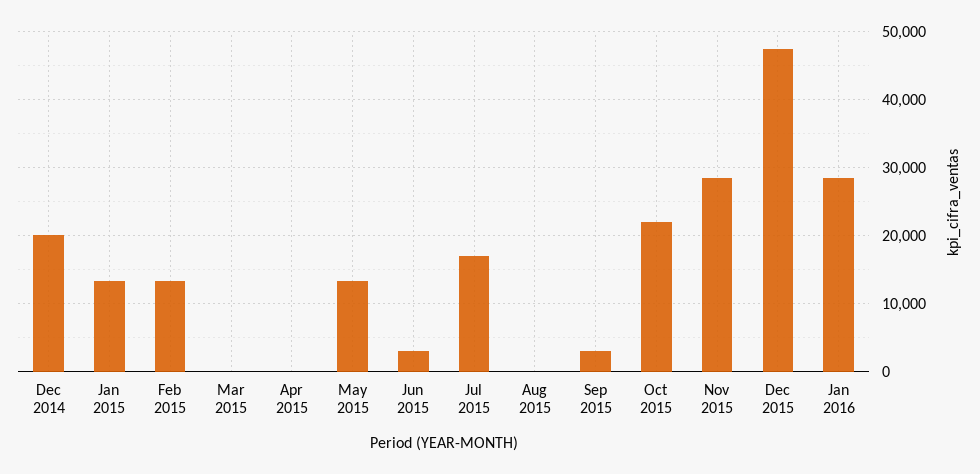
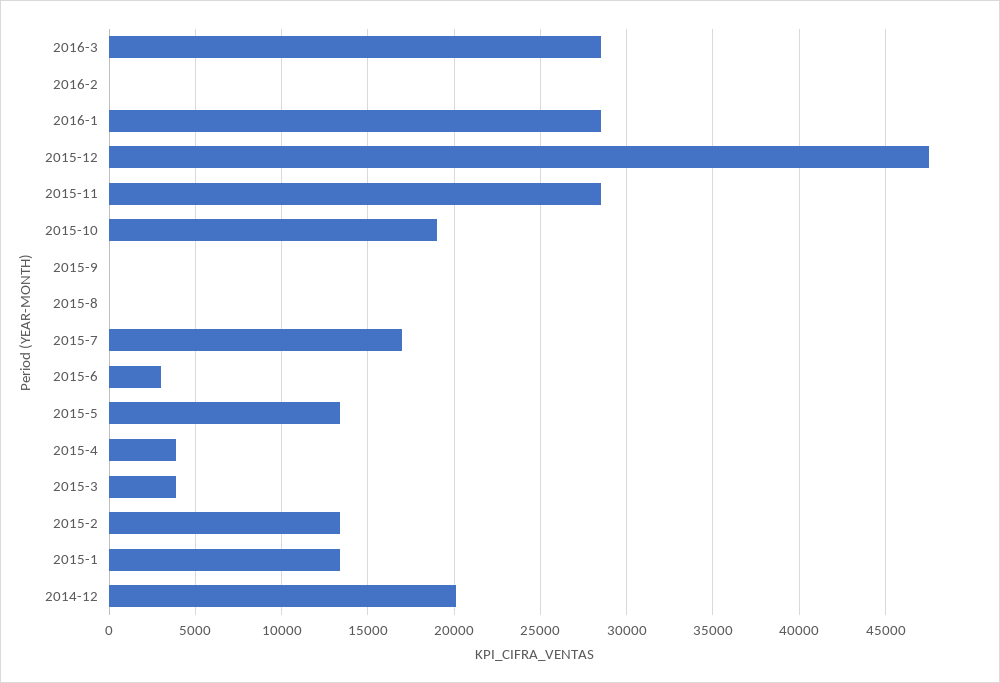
Mar 2015: 0 -> 4000
Apr 2015: 0 -> 4000
Sep 2015: 3000 -> 0
Oct 2015: 22000 -> 19000
2016-3: none -> 28500
2016-2: none -> 0

